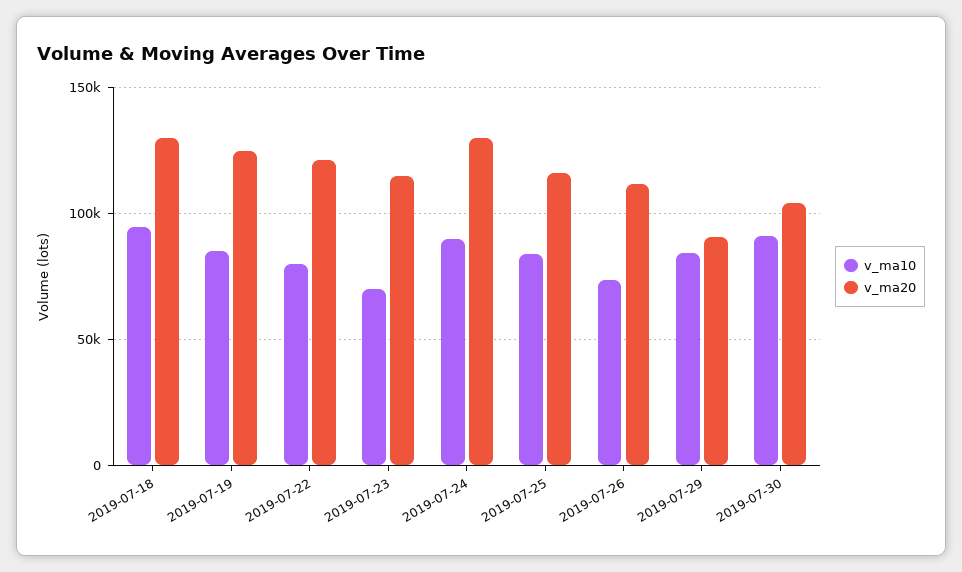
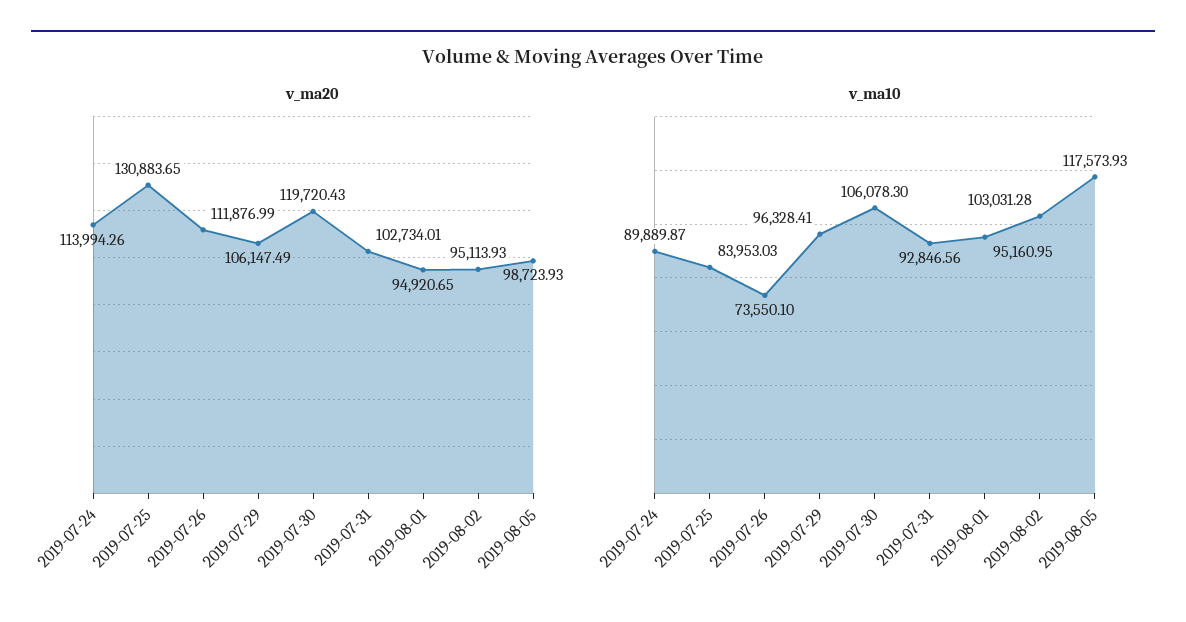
v_ma10, 2019-07-18: 95000 -> none
v_ma20, 2019-07-18: 130000 -> none
v_ma10, 2019-07-19: 85000 -> none
v_ma20, 2019-07-19: 125000 -> none
v_ma10, 2019-07-22: 80000 -> none
v_ma20, 2019-07-22: 120000 -> none
v_ma10, 2019-07-23: 70000 -> none
v_ma20, 2019-07-23: 115000 -> none
v_ma20, 2019-07-24: 130000 -> 113994.26
v_ma20, 2019-07-25: 115000 -> 130883.65
v_ma10, 2019-07-29: 85000 -> 96328.41
v_ma20, 2019-07-29: 90000 -> 106147.49
v_ma10, 2019-07-30: 90000 -> 106078.3
v_ma20, 2019-07-30: 105000 -> 119720.43
v_ma20, 2019-07-31: none -> 102734.01
v_ma20, 2019-08-01: none -> 94920.65
v_ma20, 2019-08-02: none -> 95113.93
v_ma20, 2019-08-05: none -> 98723.93
v_ma10, 2019-07-31: none -> 92846.56
v_ma10, 2019-08-01: none -> 95160.95
v_ma10, 2019-08-02: none -> 103031.28
v_ma10, 2019-08-05: none -> 117573.93

